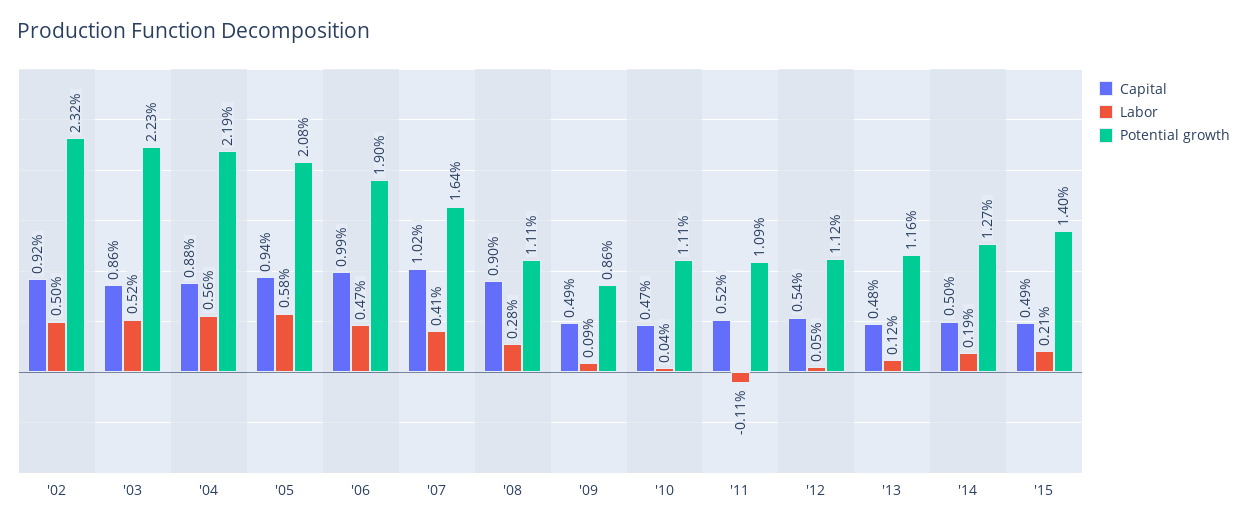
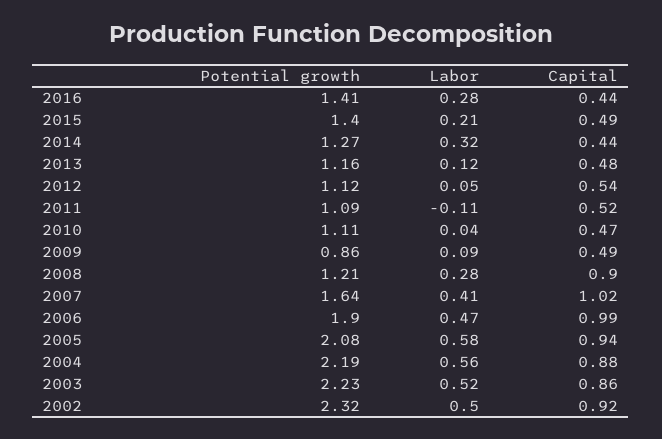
Potential growth, '08: 1.11 -> 1.21
Capital, '14: 0.5 -> 0.44
Labor, '14: 0.19 -> 0.32
Potential growth, 2016: none -> 1.41
Labor, 2016: none -> 0.28
Capital, 2016: none -> 0.44

